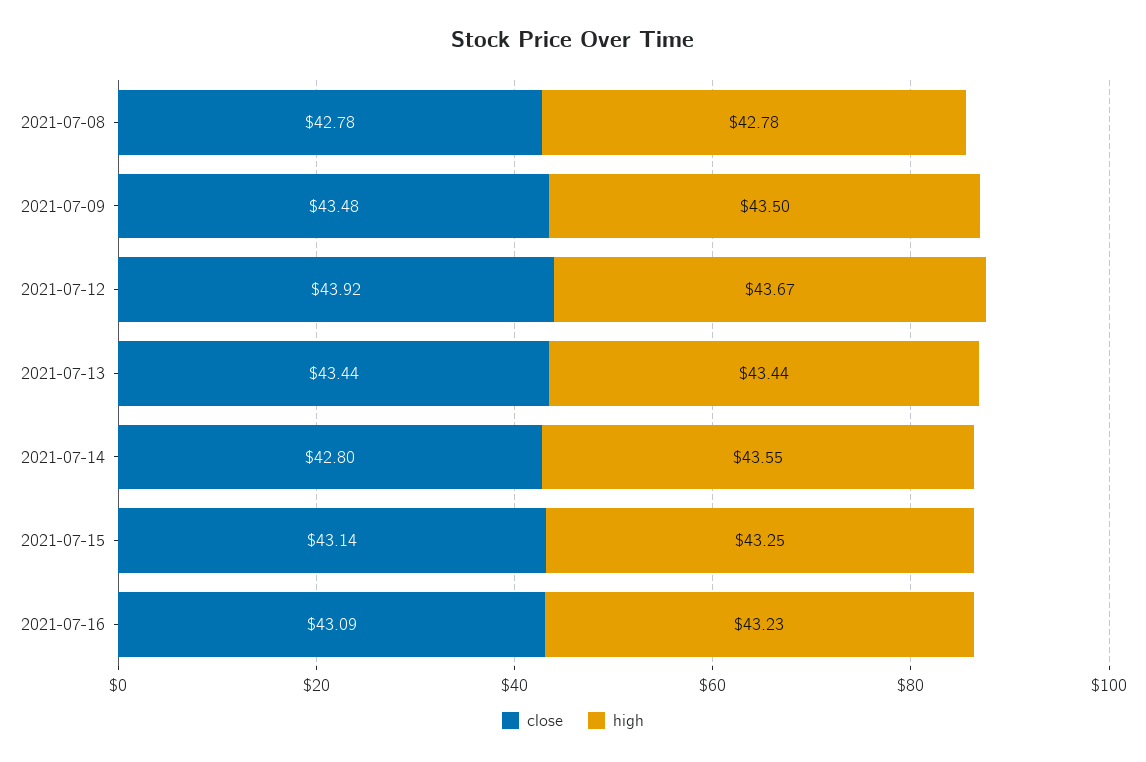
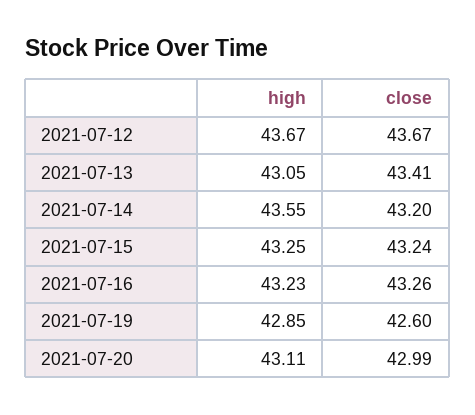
close, 2021-07-08: 42.78 -> none
high, 2021-07-08: 42.78 -> none
close, 2021-07-09: 43.48 -> none
high, 2021-07-09: 43.5 -> none
close, 2021-07-12: 43.92 -> 43.67
close, 2021-07-13: 43.44 -> 43.41
high, 2021-07-13: 43.44 -> 43.05
close, 2021-07-14: 42.8 -> 43.2
close, 2021-07-15: 43.14 -> 43.24
close, 2021-07-16: 43.09 -> 43.26
high, 2021-07-19: none -> 42.85
close, 2021-07-19: none -> 42.6
high, 2021-07-20: none -> 43.11
close, 2021-07-20: none -> 42.99

